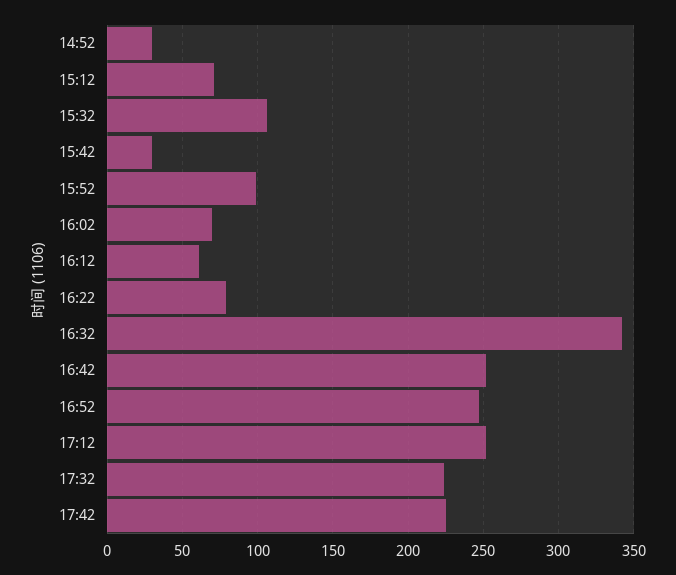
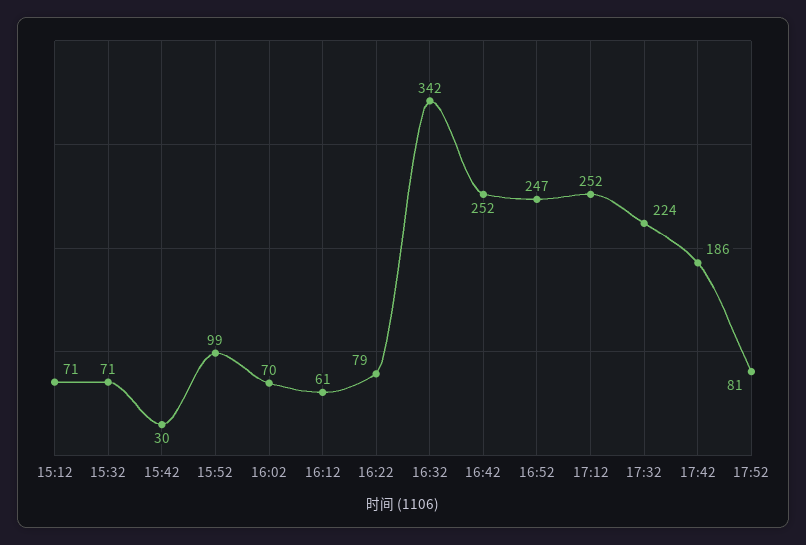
14:52: 30 -> none
15:32: 105 -> 71
17:42: 225 -> 186
17:52: none -> 81

